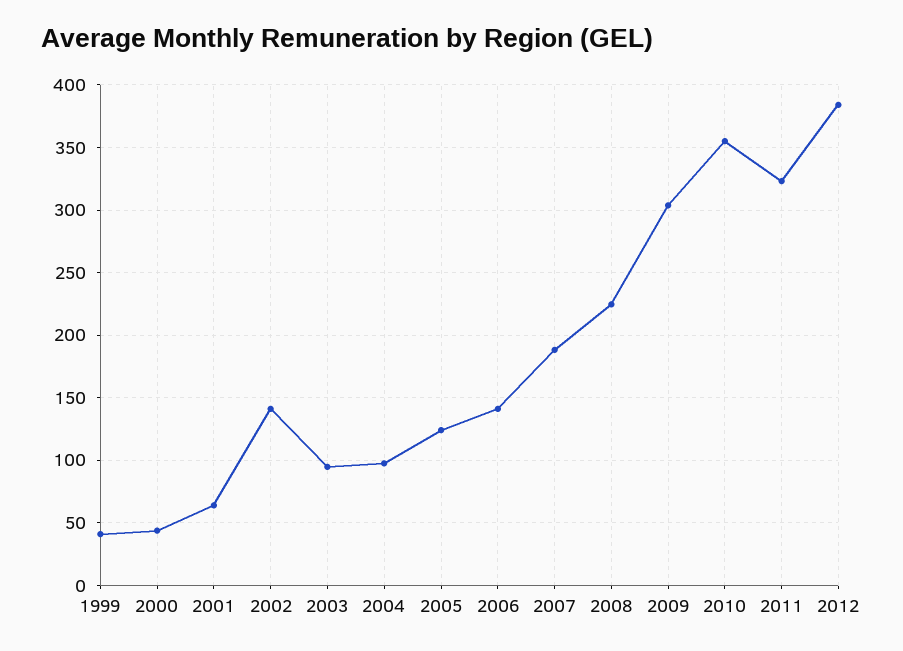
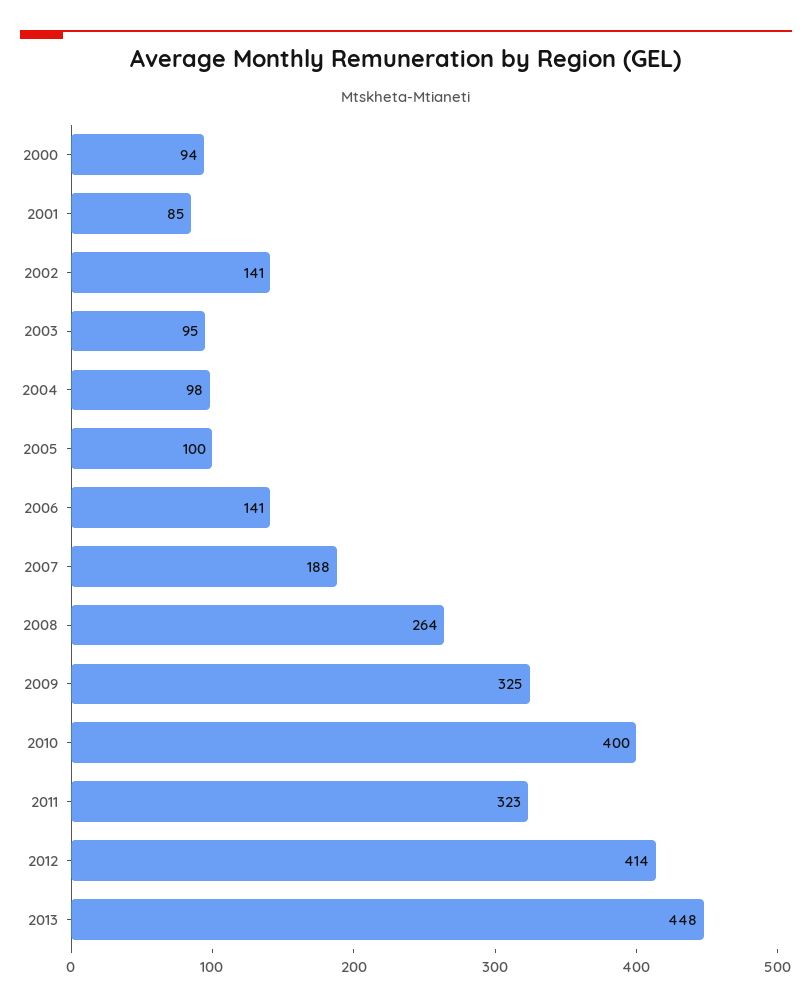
1999: 40 -> none
2000: 45 -> 94
2001: 65 -> 85
2005: 125 -> 100
2008: 225 -> 264
2009: 305 -> 325
2010: 355 -> 400
2012: 385 -> 414
2013: none -> 448

